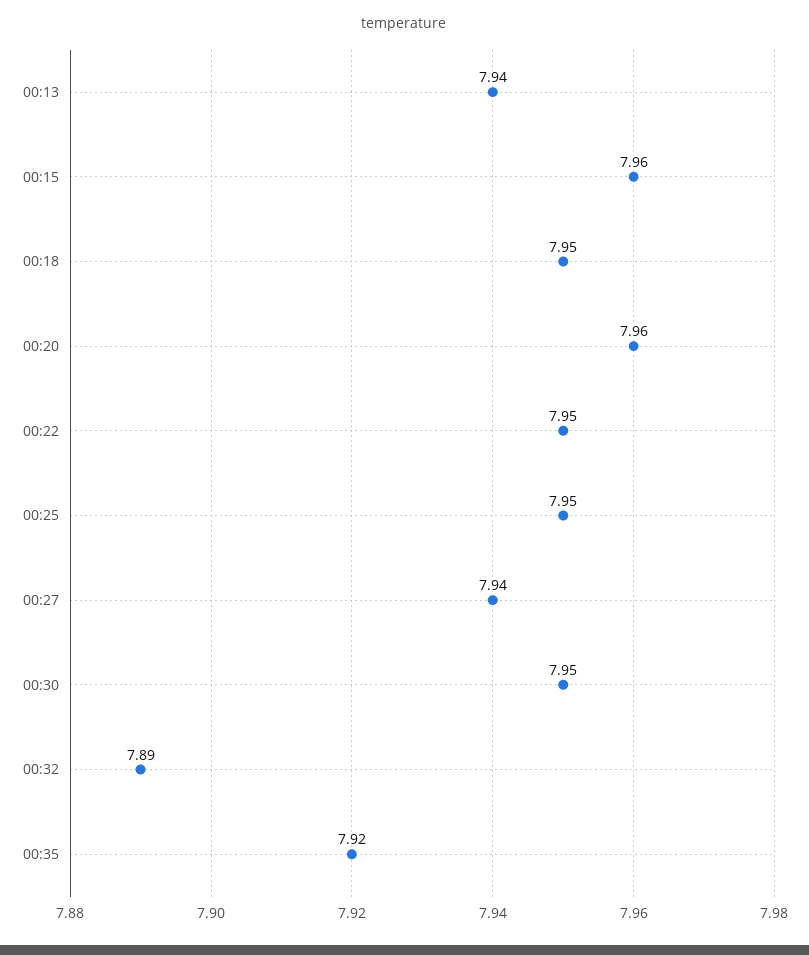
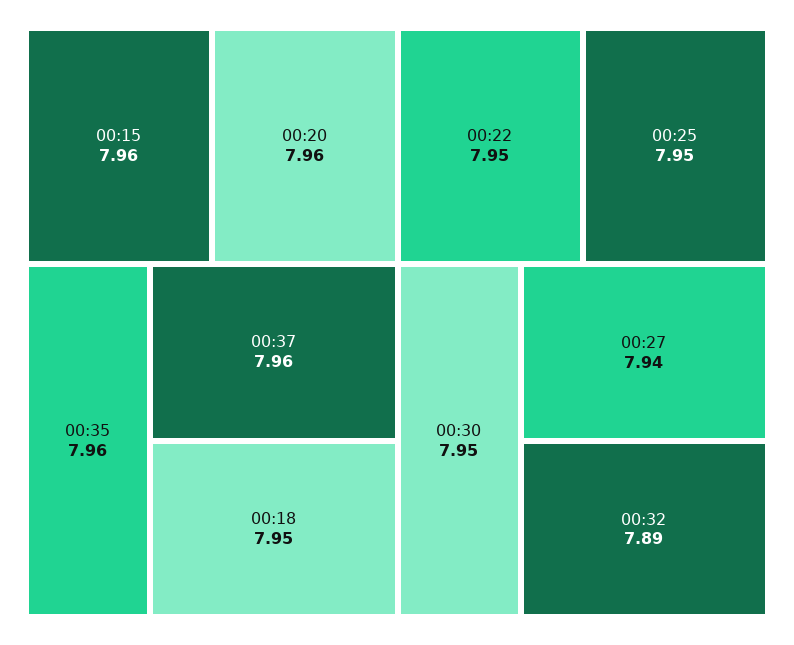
00:13: 7.94 -> none
00:35: 7.92 -> 7.96
00:37: none -> 7.96

